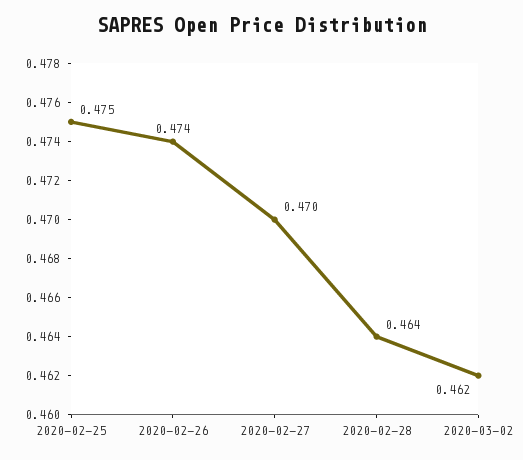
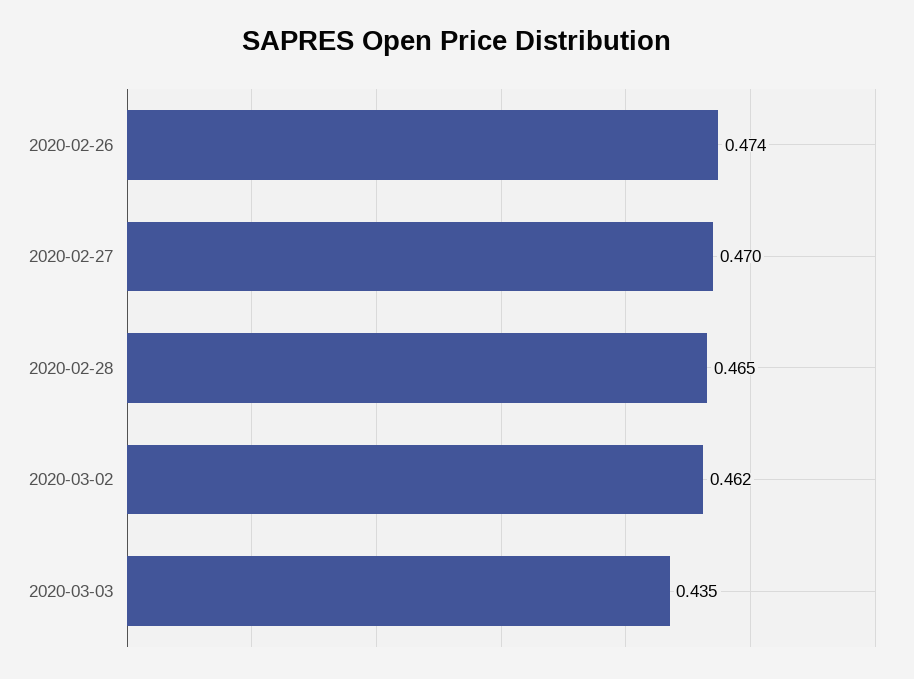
2020-02-25: 0.475 -> none
2020-02-28: 0.464 -> 0.465
2020-03-03: none -> 0.435

